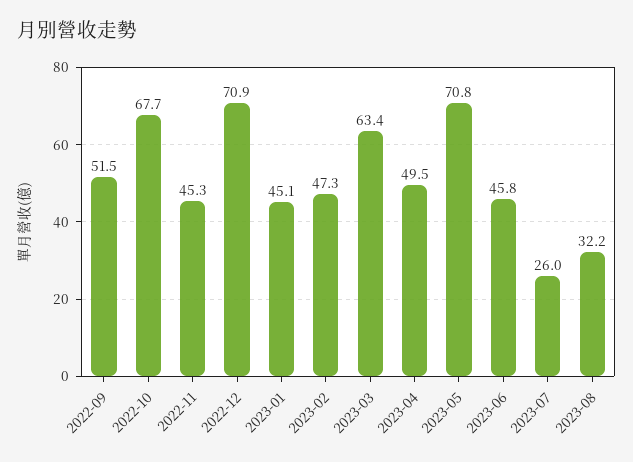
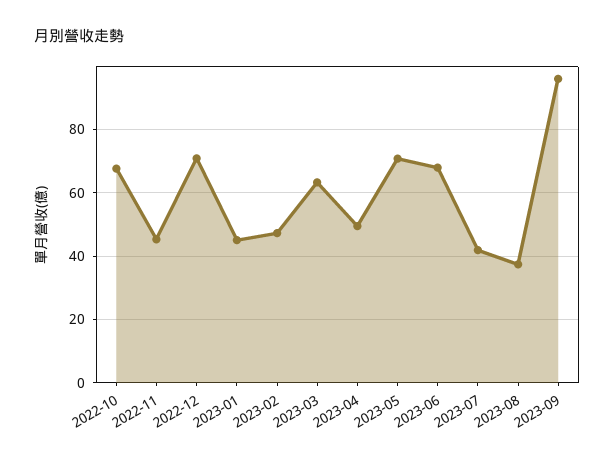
2022-09: 51.5 -> none
2023-06: 45.8 -> 68
2023-07: 26 -> 42
2023-08: 32.2 -> 38
2023-09: none -> 96

